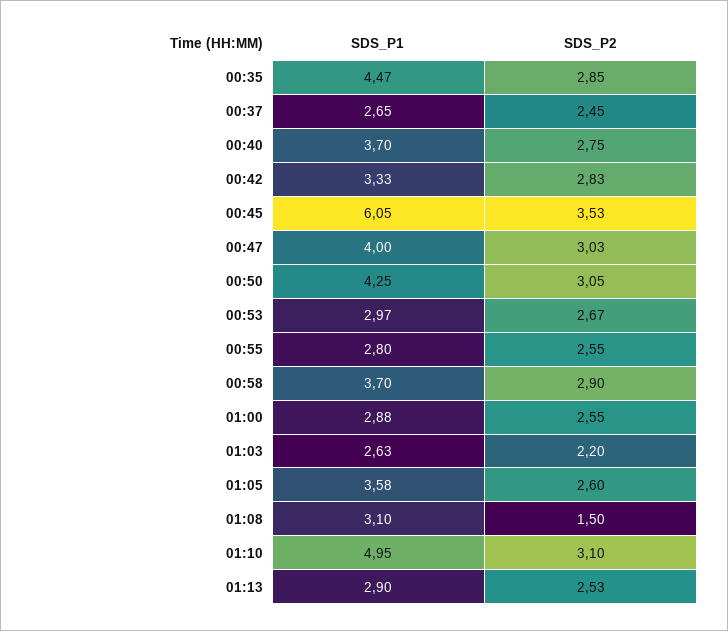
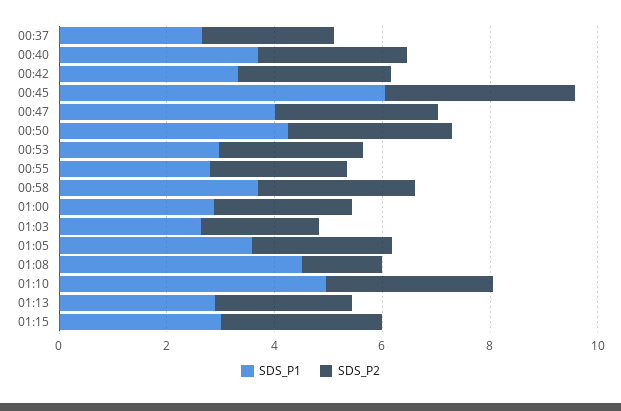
SDS_P1, 00:35: 4.47 -> none
SDS_P2, 00:35: 2.85 -> none
SDS_P1, 01:08: 3.1 -> 4.5
SDS_P1, 01:15: none -> 3
SDS_P2, 01:15: none -> 3

